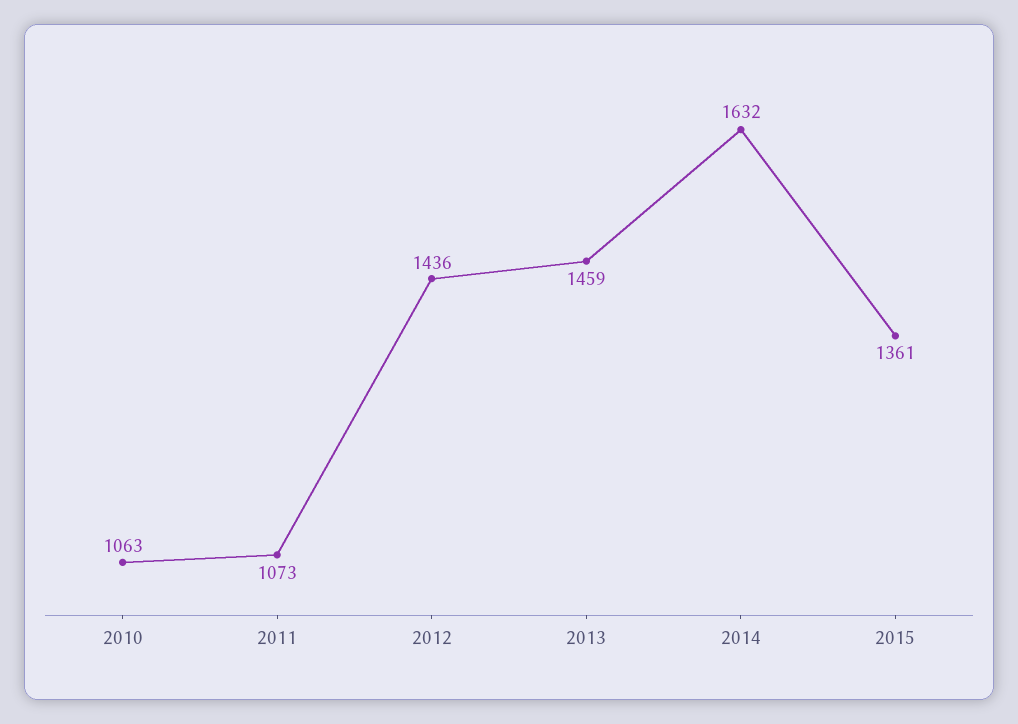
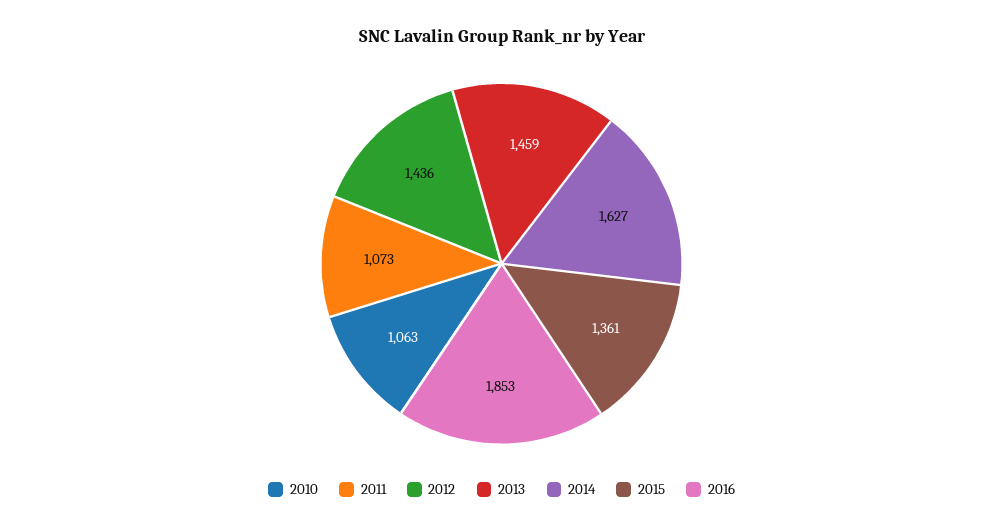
2014: 1632 -> 1627
2016: none -> 1853

